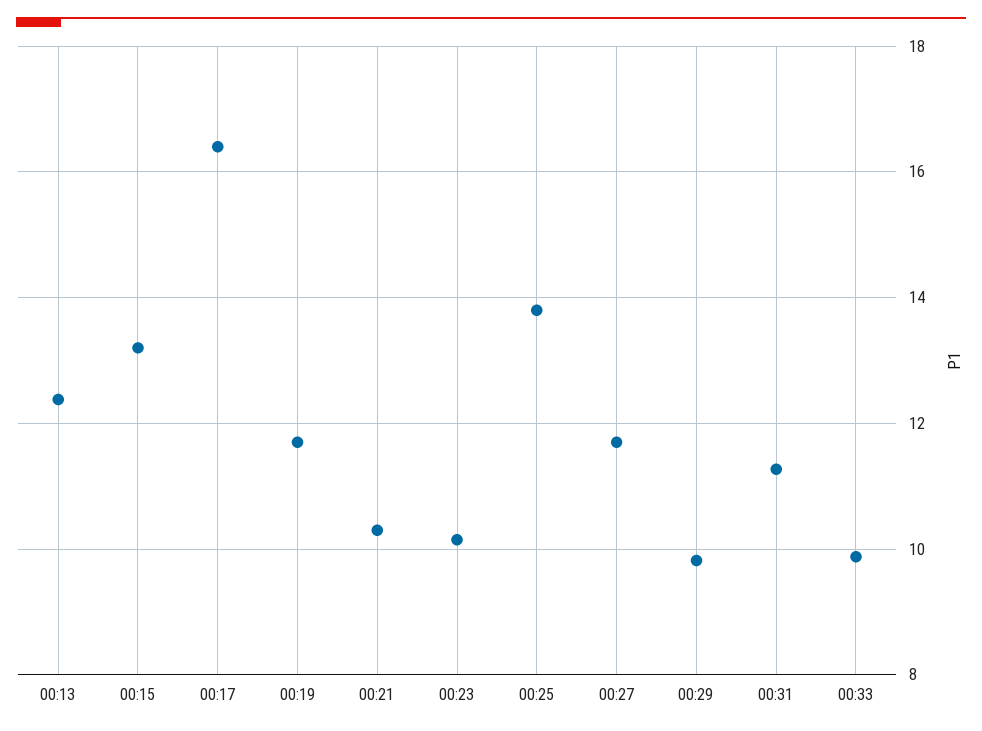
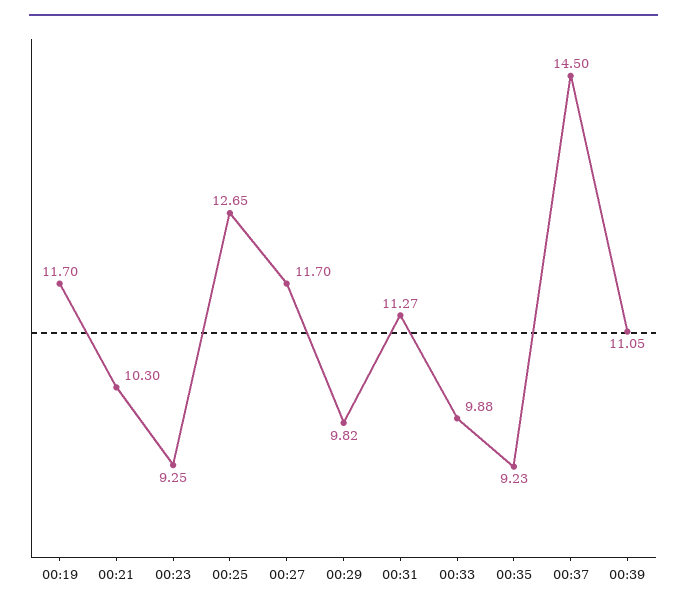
00:13: 12.4 -> none
00:15: 13.2 -> none
00:17: 16.4 -> none
00:23: 10.2 -> 9.25
00:25: 13.8 -> 12.65
00:35: none -> 9.23
00:37: none -> 14.5
00:39: none -> 11.05

